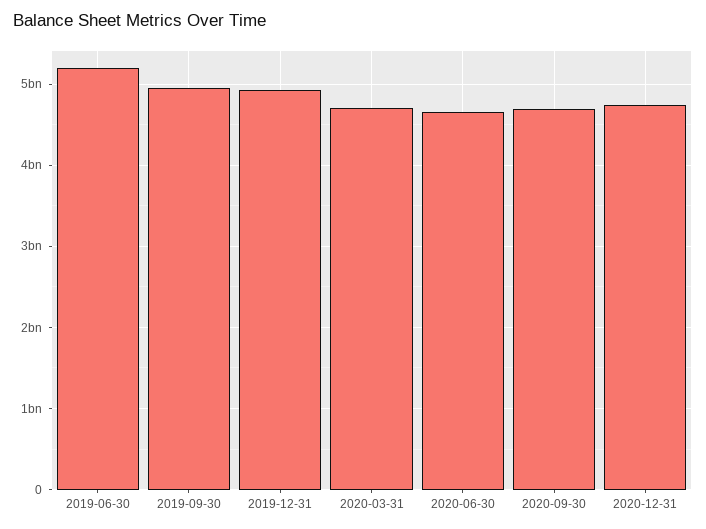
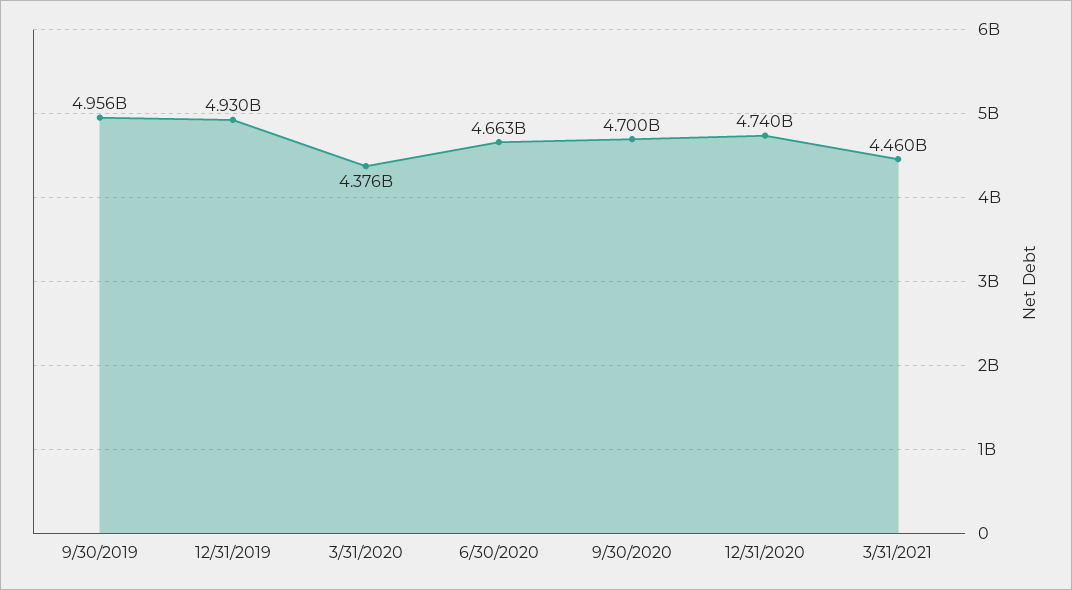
2019-06-30: 5200000000 -> none
2020-03-31: 4700000000 -> 4376000000
3/31/2021: none -> 4460000000

